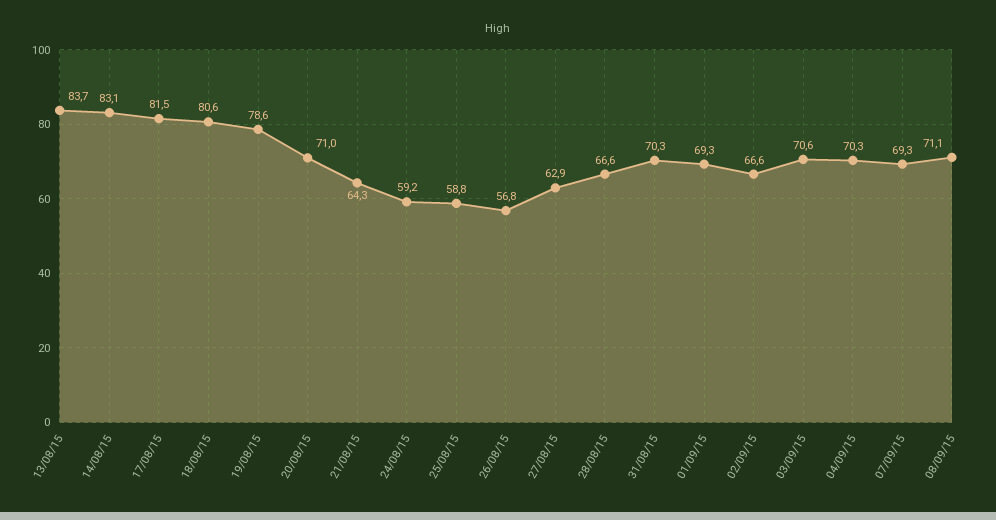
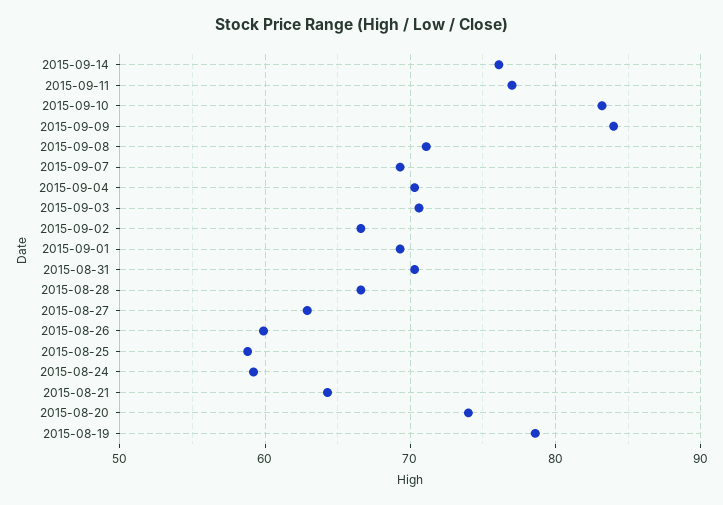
13/08/15: 83.7 -> none
14/08/15: 83.1 -> none
17/08/15: 81.5 -> none
18/08/15: 80.6 -> none
20/08/15: 71 -> 74
26/08/15: 56.8 -> 60
2015-09-14: none -> 76
2015-09-11: none -> 77
2015-09-10: none -> 83
2015-09-09: none -> 84

